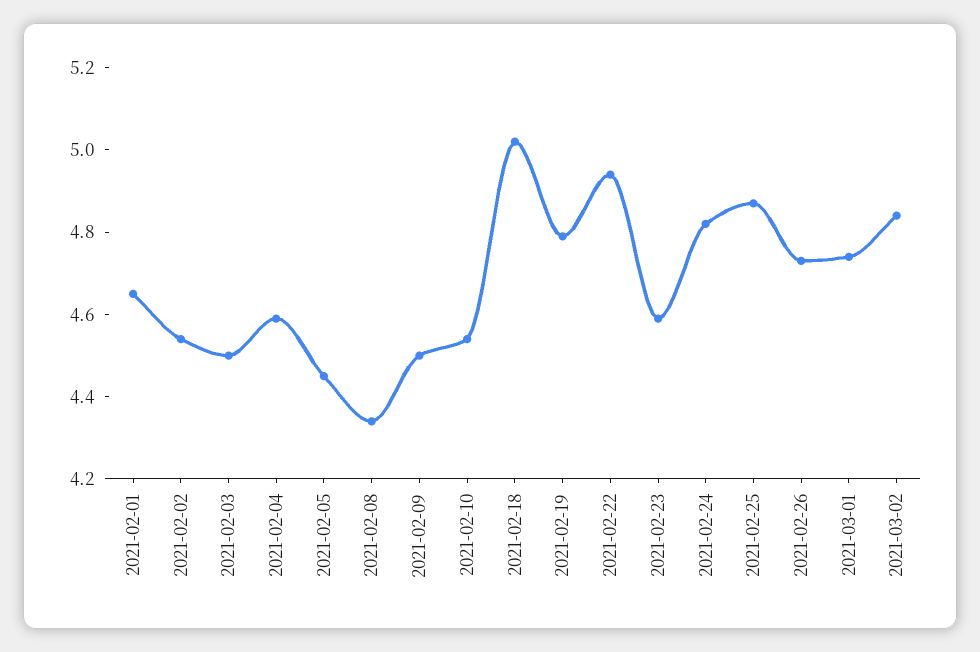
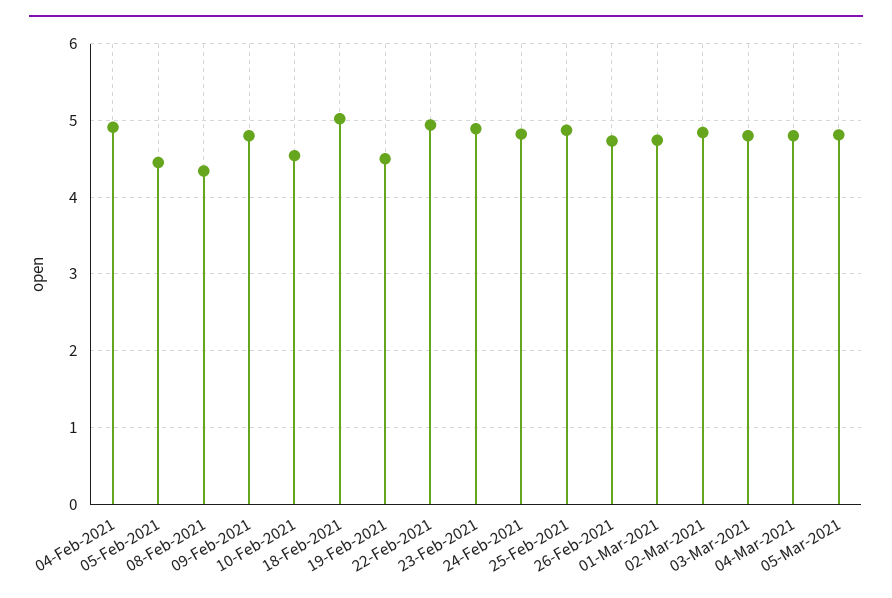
2021-02-01: 4.65 -> none
2021-02-02: 4.55 -> none
2021-02-03: 4.5 -> none
2021-02-04: 4.6 -> 4.9
2021-02-09: 4.5 -> 4.8
2021-02-19: 4.8 -> 4.5
2021-02-23: 4.6 -> 4.9
03-Mar-2021: none -> 4.8
04-Mar-2021: none -> 4.8
05-Mar-2021: none -> 4.8

